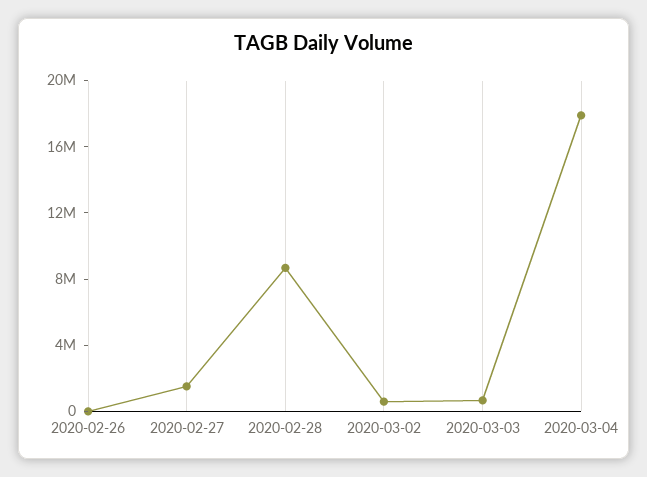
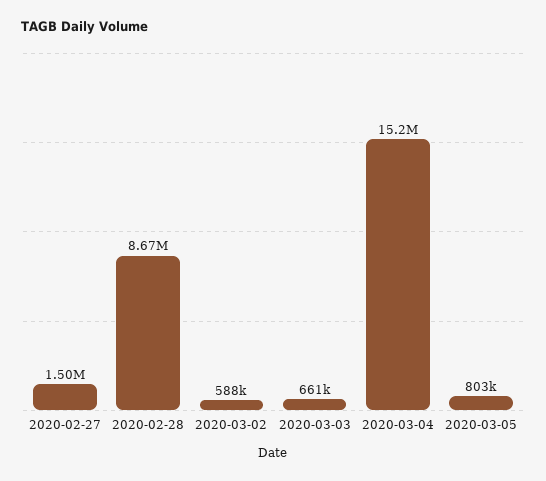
2020-02-26: 0 -> none
2020-03-04: 18000000 -> 15200000
2020-03-05: none -> 803000

